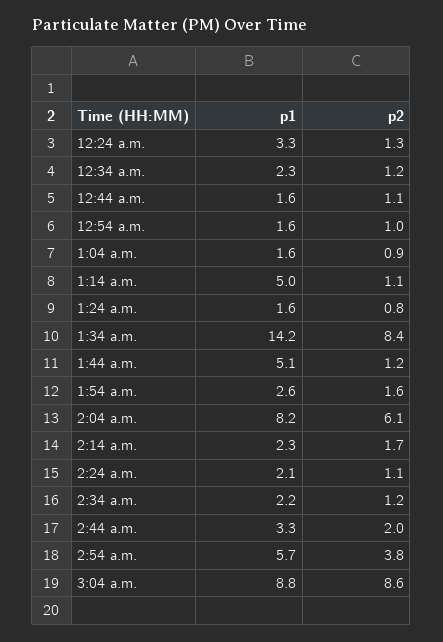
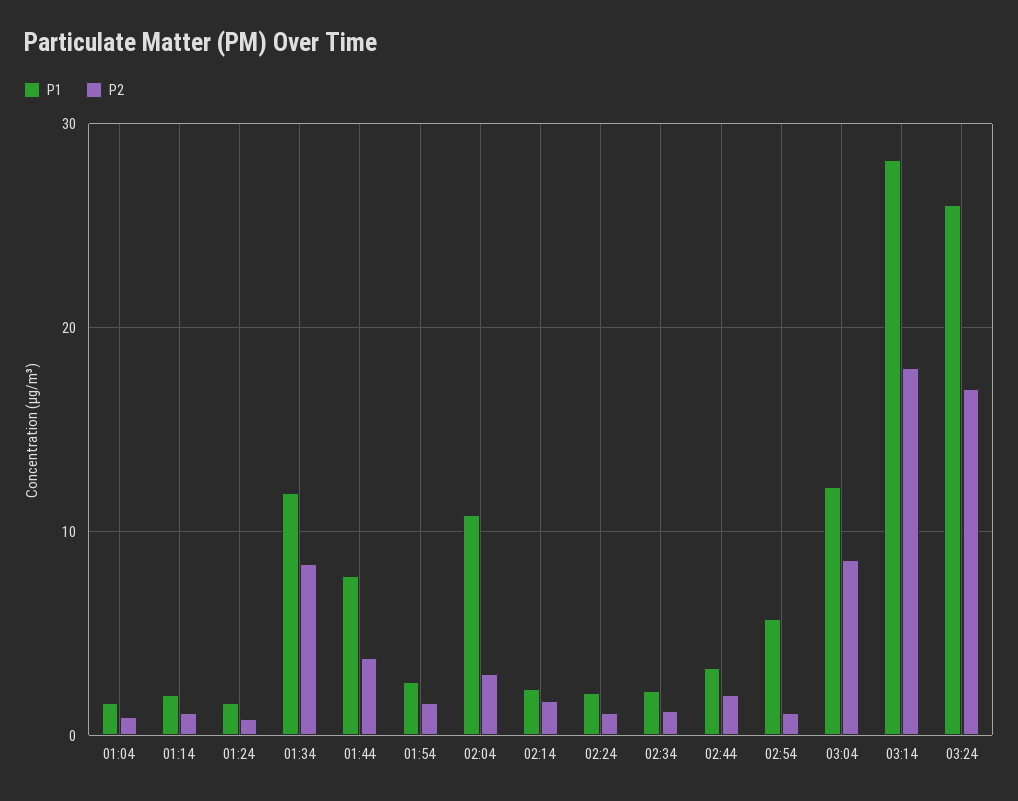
p1, 12:24 a.m.: 3.3 -> none
p2, 12:24 a.m.: 1.3 -> none
p1, 12:34 a.m.: 2.3 -> none
p2, 12:34 a.m.: 1.2 -> none
p1, 12:44 a.m.: 1.6 -> none
p2, 12:44 a.m.: 1.1 -> none
p1, 12:54 a.m.: 1.6 -> none
p2, 12:54 a.m.: 1 -> none
p1, 1:14 a.m.: 5 -> 2
p1, 1:34 a.m.: 14.2 -> 12
p1, 1:44 a.m.: 5.1 -> 8
p2, 1:44 a.m.: 1.2 -> 4
p1, 2:04 a.m.: 8.2 -> 11
p2, 2:04 a.m.: 6.1 -> 3
p2, 2:54 a.m.: 3.8 -> 1
p1, 3:04 a.m.: 8.8 -> 12
p1, 03:14: none -> 28
p2, 03:14: none -> 18
p1, 03:24: none -> 26
p2, 03:24: none -> 17

